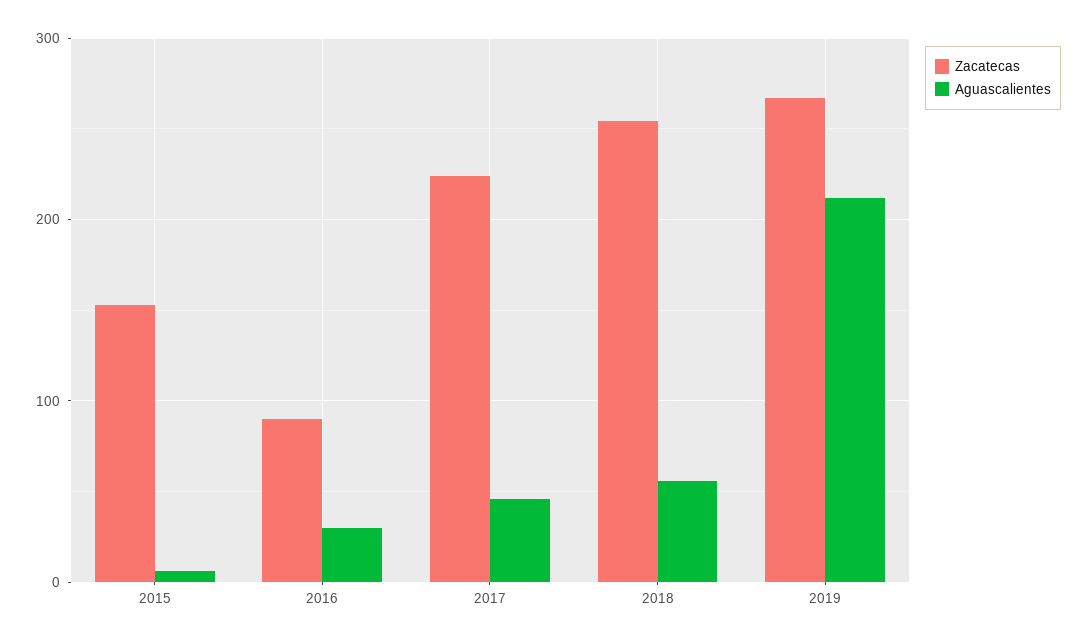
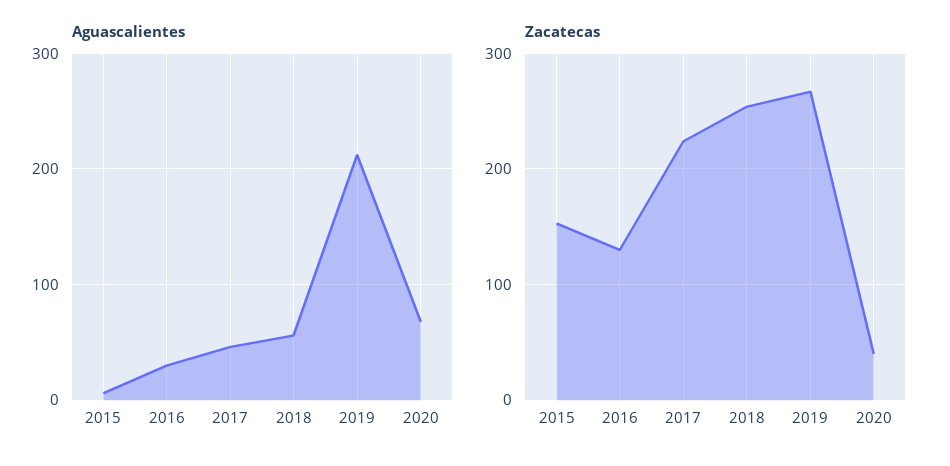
Zacatecas, 2016: 90 -> 130
Aguascalientes, 2020: none -> 70
Zacatecas, 2020: none -> 40

